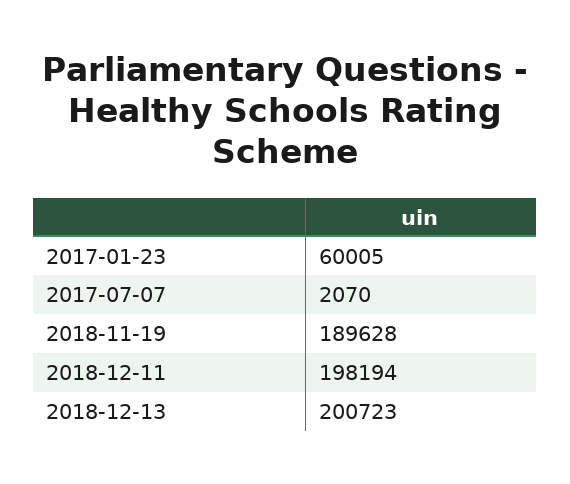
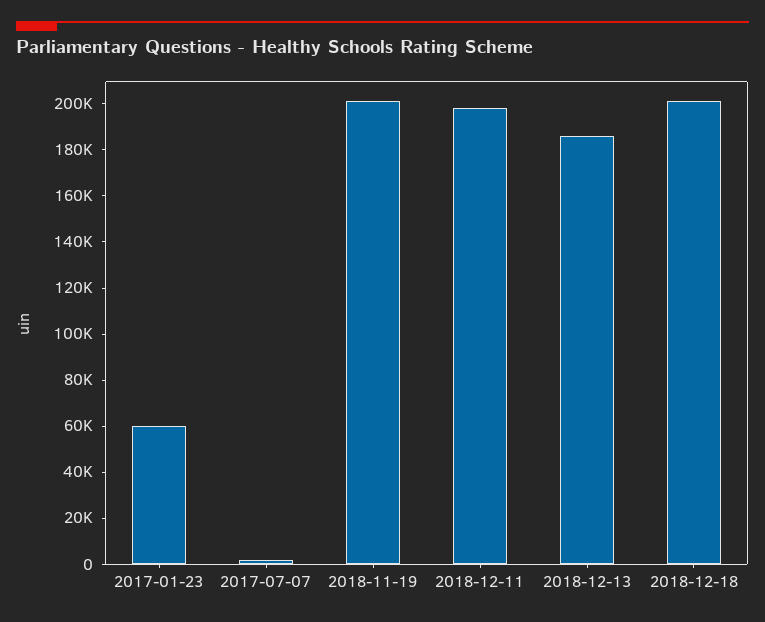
2018-11-19: 189628 -> 200000
2018-12-13: 200723 -> 185000
2018-12-18: none -> 200000

